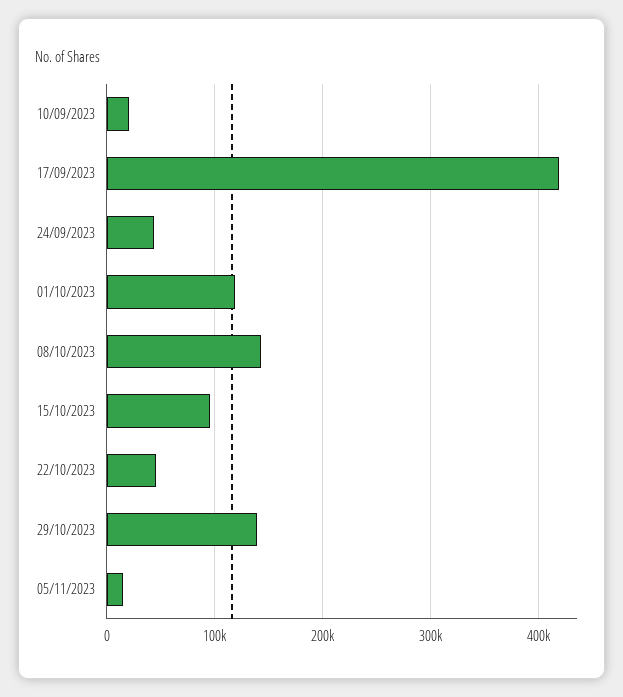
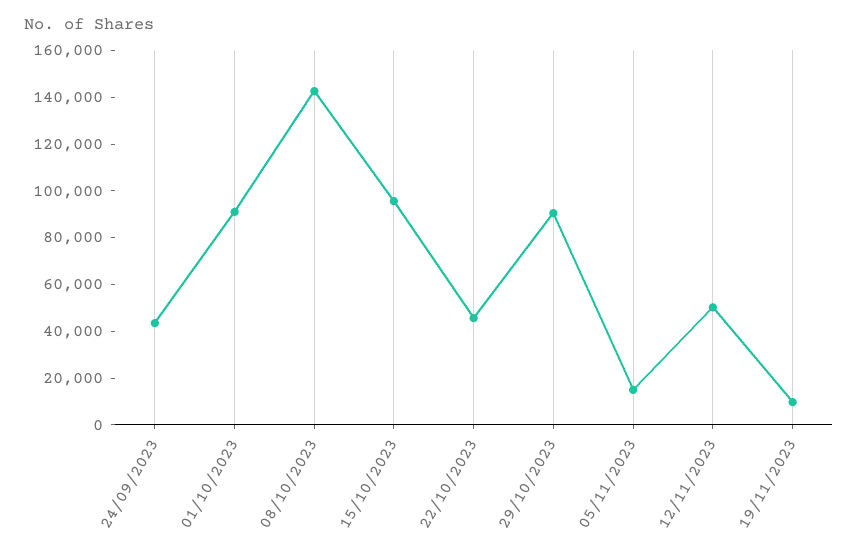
10/09/2023: 20000 -> none
17/09/2023: 420000 -> none
01/10/2023: 120000 -> 90000
29/10/2023: 140000 -> 90000
12/11/2023: none -> 50000
19/11/2023: none -> 10000

